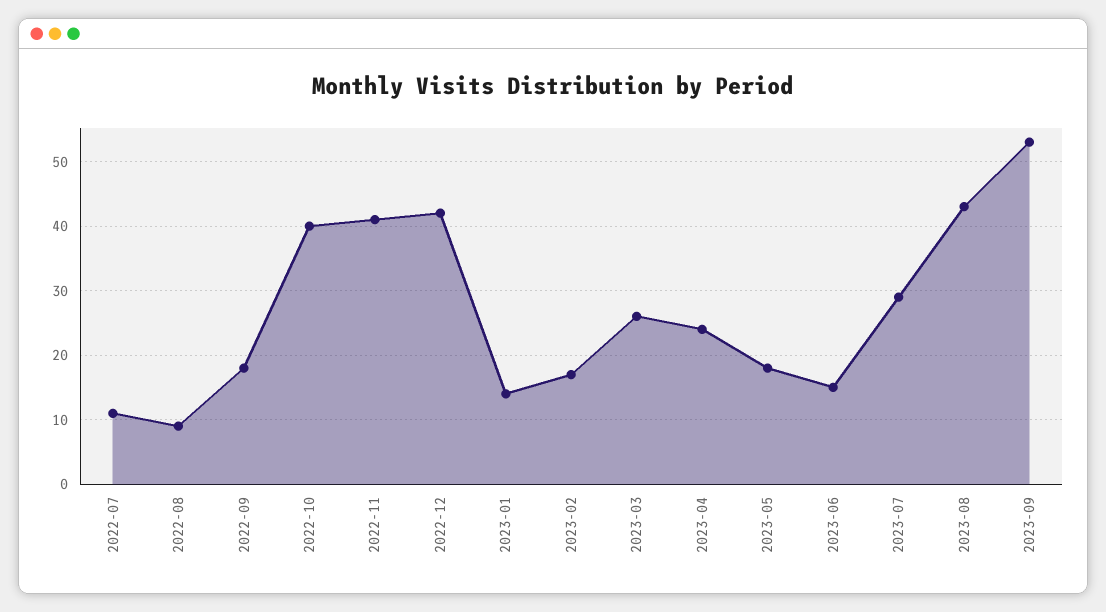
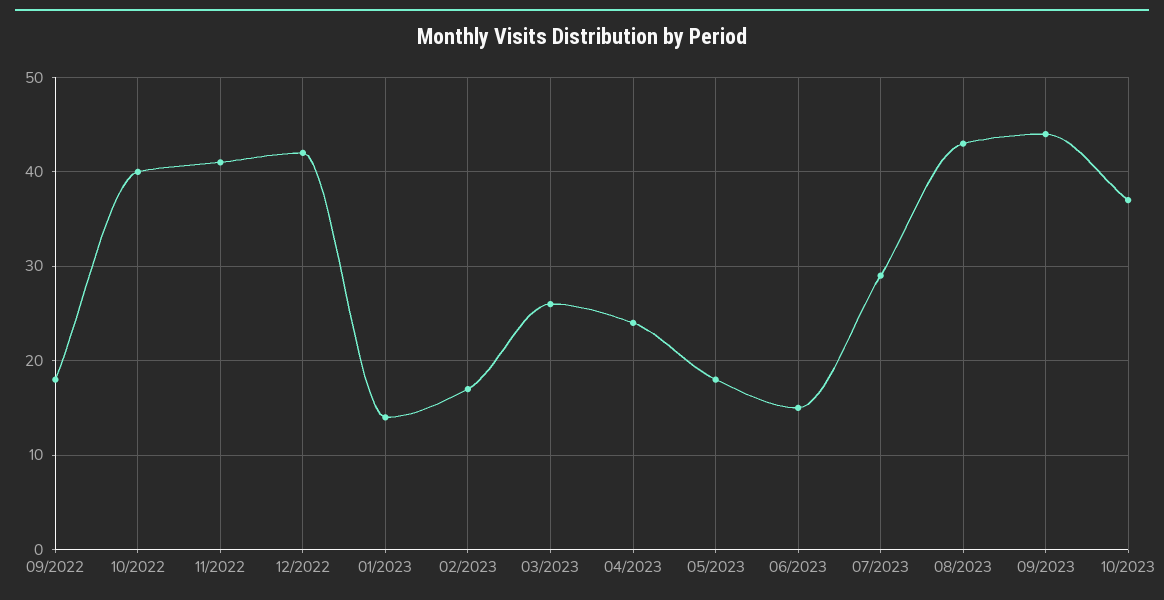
2022-07: 11 -> none
2022-08: 9 -> none
2023-09: 53 -> 44
10/2023: none -> 37

